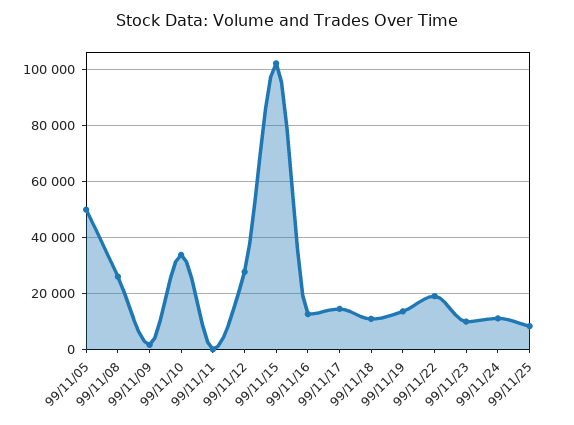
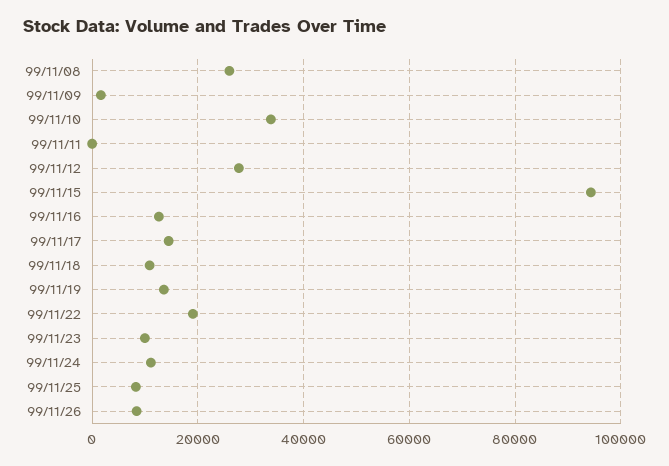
99/11/05: 50000 -> none
99/11/15: 102500 -> 94000
99/11/26: none -> 8000

